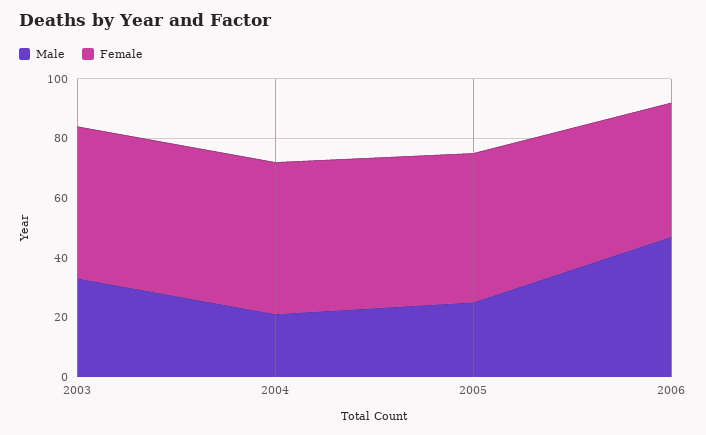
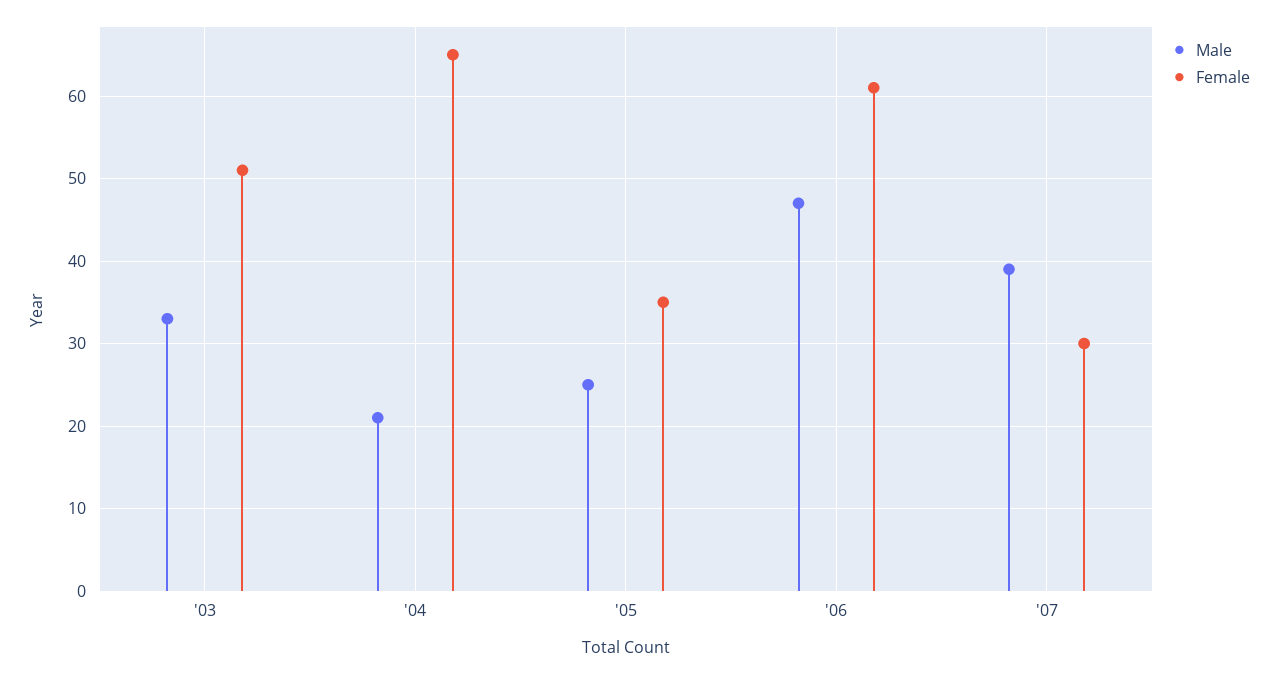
Female, 2004: 50 -> 65
Female, 2005: 50 -> 35
Female, 2006: 45 -> 61
Male, '07: none -> 39
Female, '07: none -> 30

